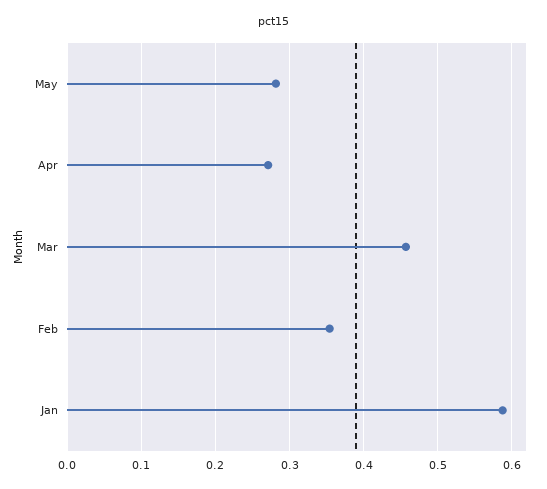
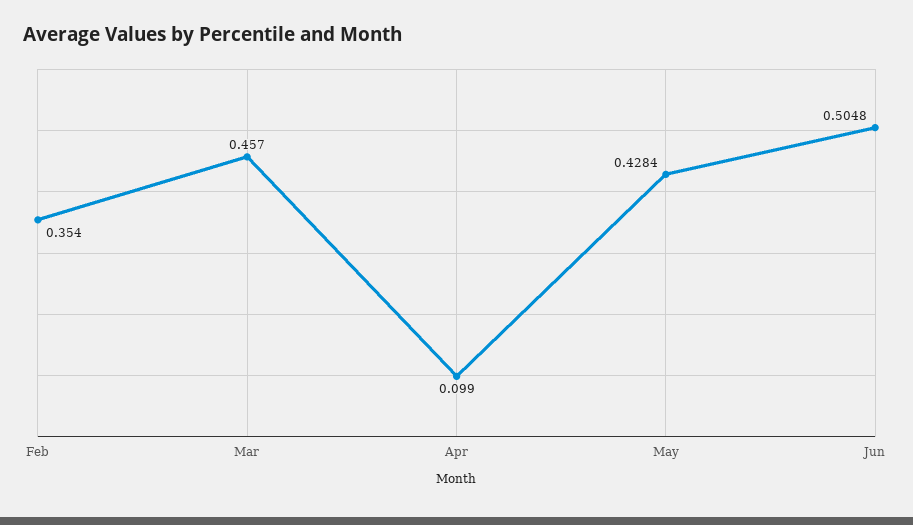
May: 0.28 -> 0.4284
Apr: 0.27 -> 0.099
Jan: 0.59 -> none
Jun: none -> 0.5048

